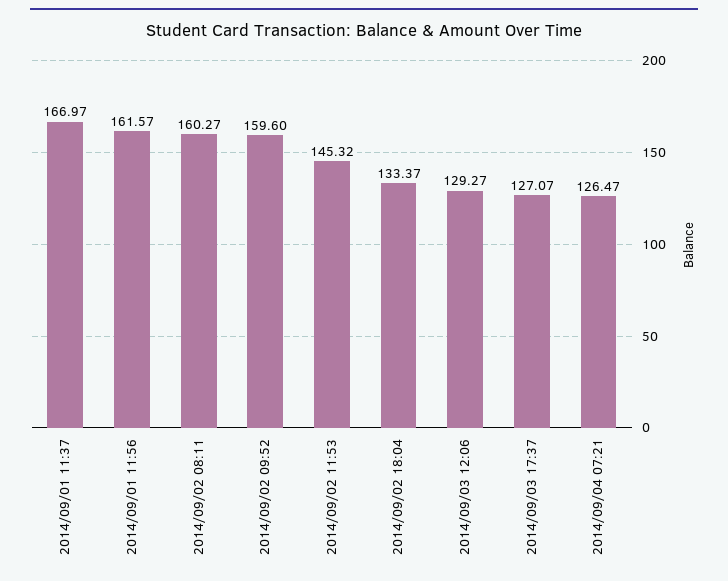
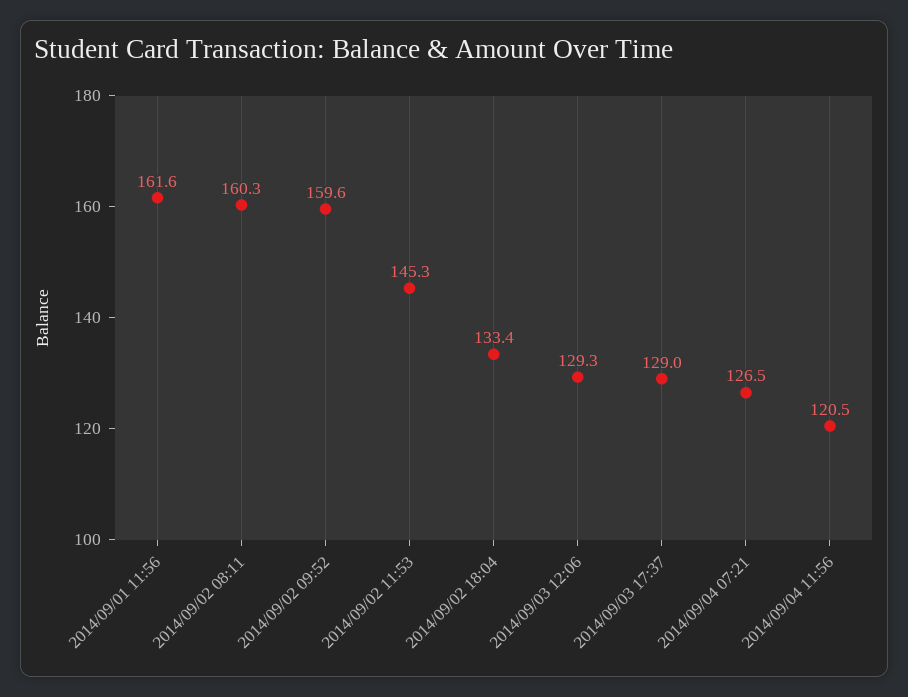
2014/09/01 11:37: 166.97 -> none
2014/09/03 17:37: 127.07 -> 129
2014/09/04 11:56: none -> 120.5

